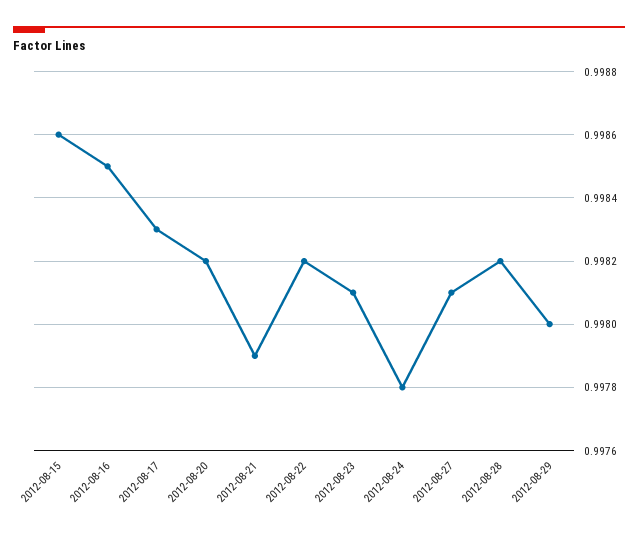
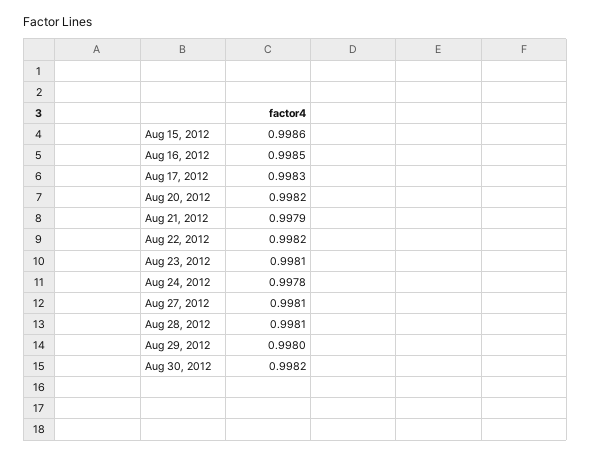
2012-08-28: 0.9982 -> 0.9981
Aug 30, 2012: none -> 0.9982

